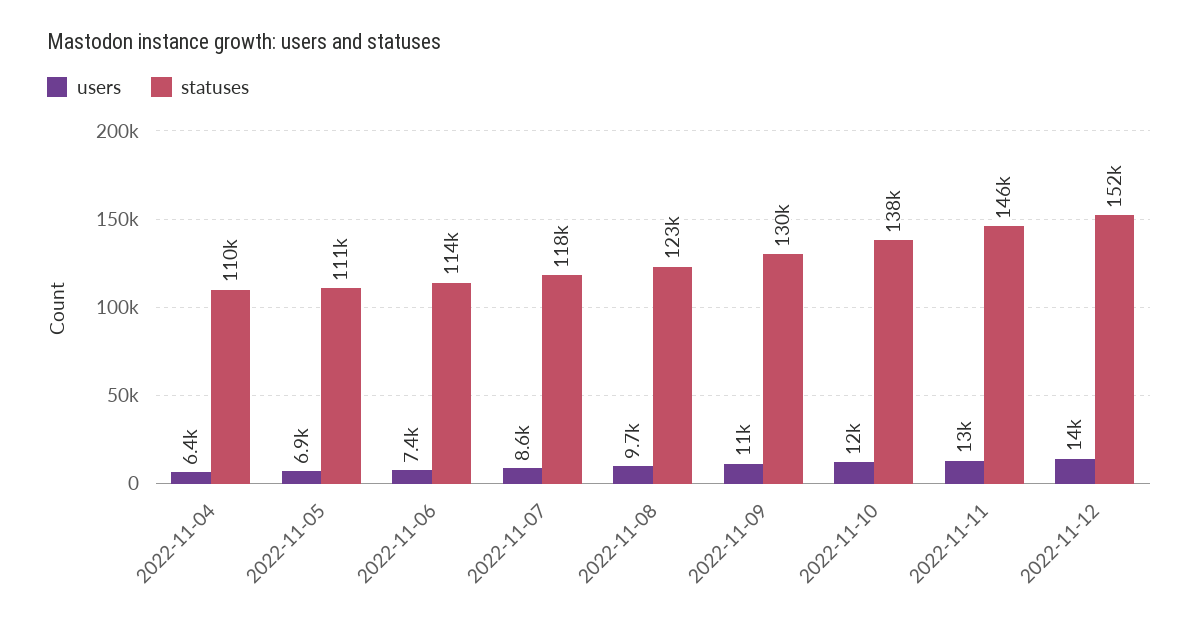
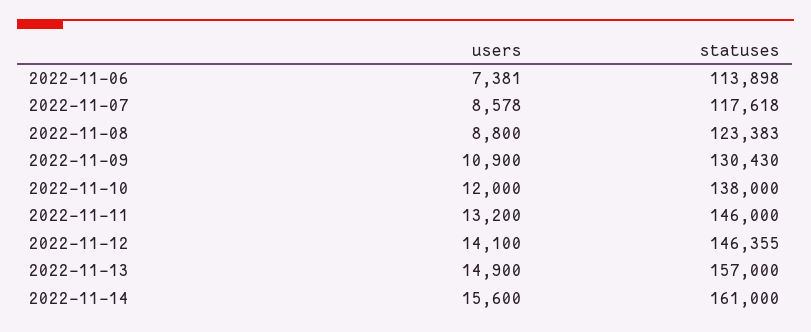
users, 2022-11-04: 6400 -> none
statuses, 2022-11-04: 110000 -> none
users, 2022-11-05: 6900 -> none
statuses, 2022-11-05: 111000 -> none
users, 2022-11-08: 9700 -> 8800
statuses, 2022-11-12: 152000 -> 146355
users, 2022-11-13: none -> 14900
statuses, 2022-11-13: none -> 157000
users, 2022-11-14: none -> 15600
statuses, 2022-11-14: none -> 161000

